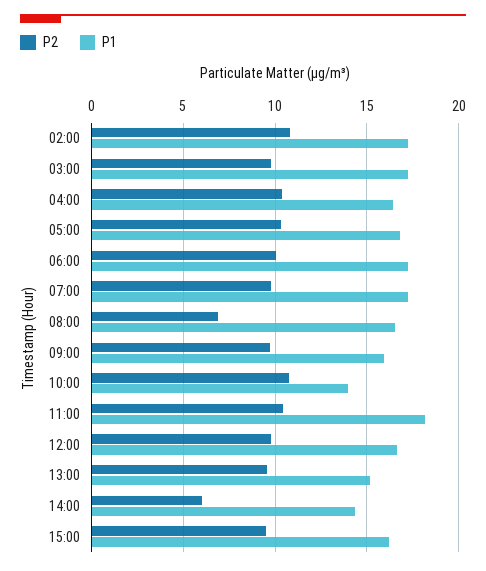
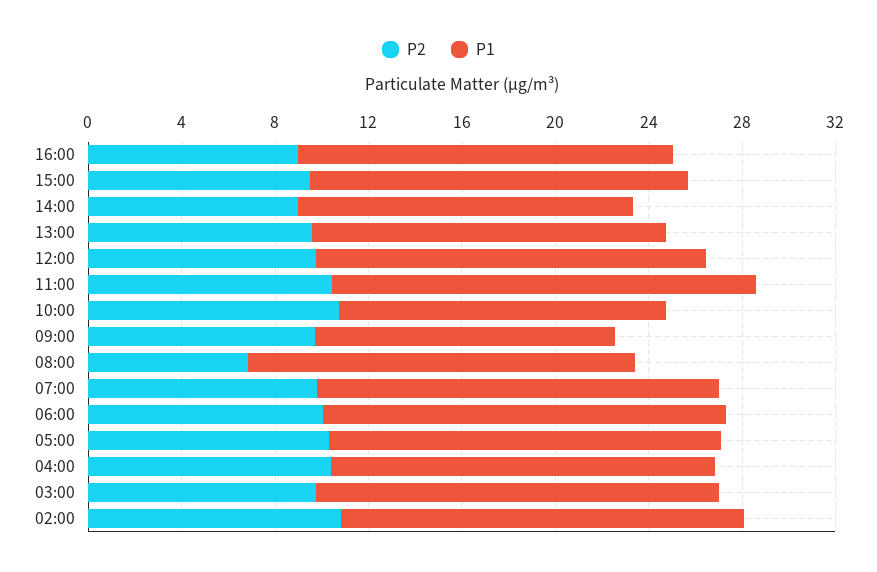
P1, 09:00: 16 -> 13
P2, 14:00: 6 -> 9
P2, 16:00: none -> 9
P1, 16:00: none -> 16

